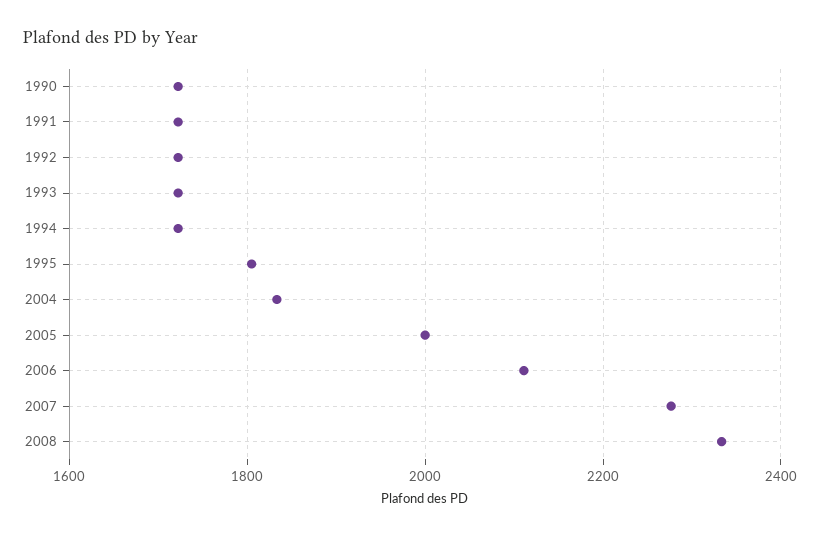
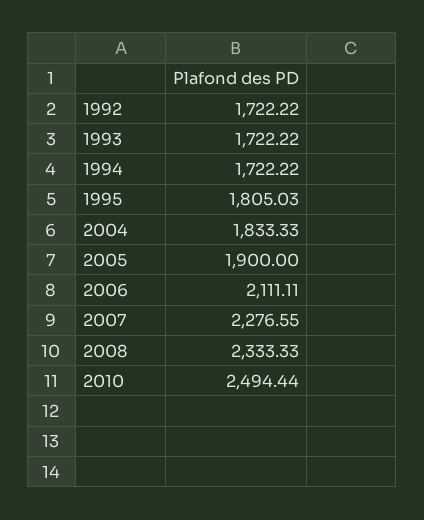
1990: 1720 -> none
1991: 1720 -> none
2005: 2000 -> 1900
2010: none -> 2494.44

